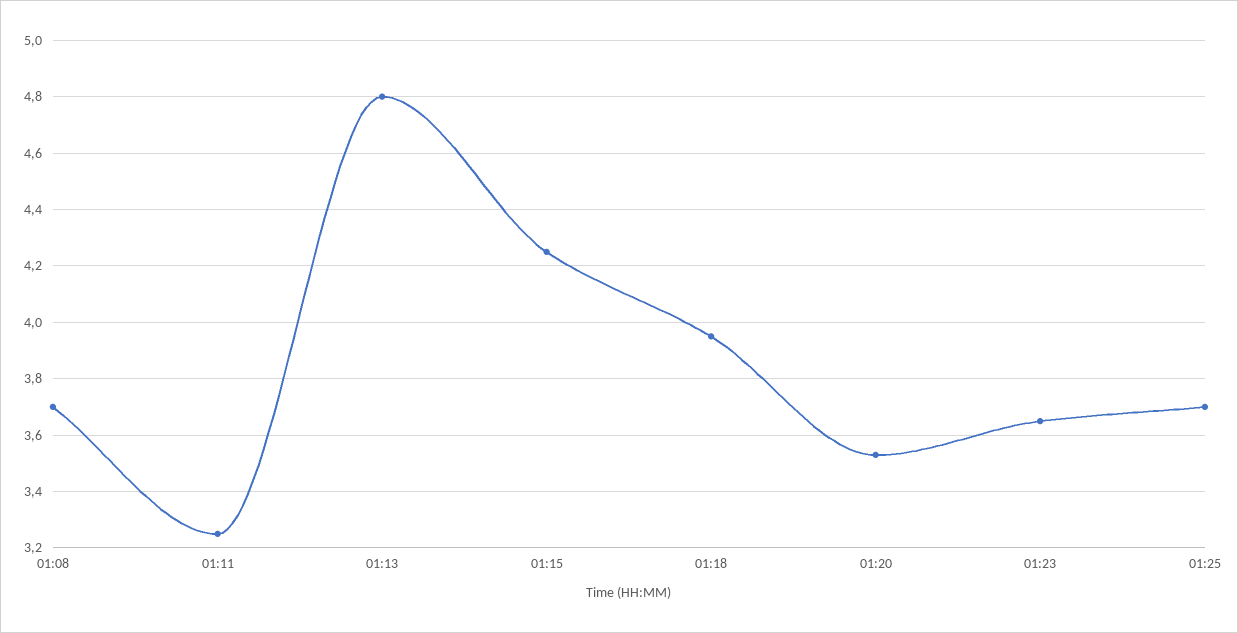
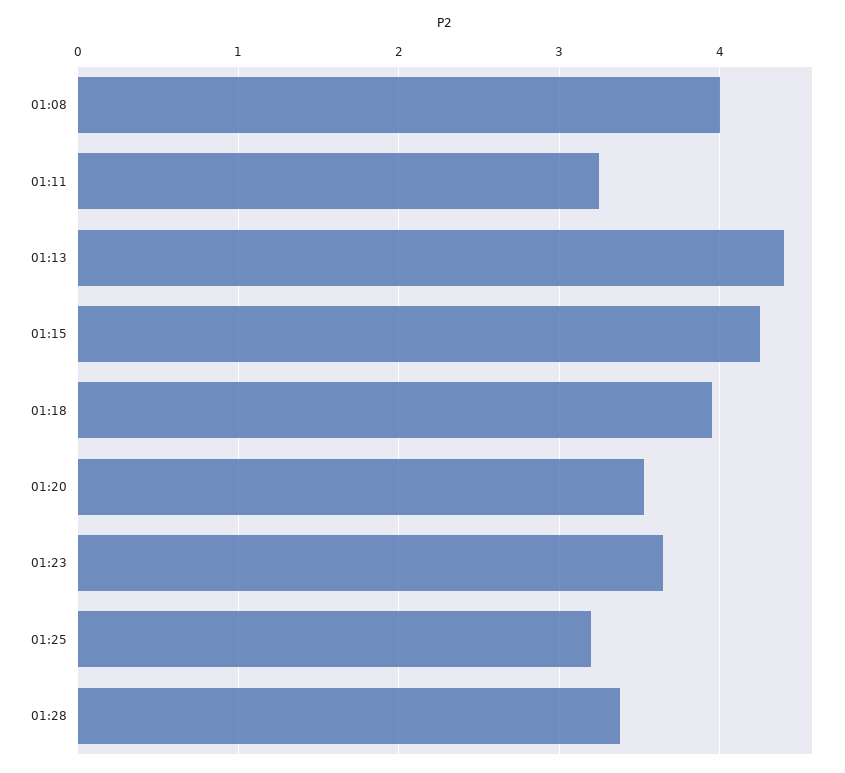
01:08: 3.7 -> 4
01:13: 4.8 -> 4.4
01:25: 3.7 -> 3.2
01:28: none -> 3.4

